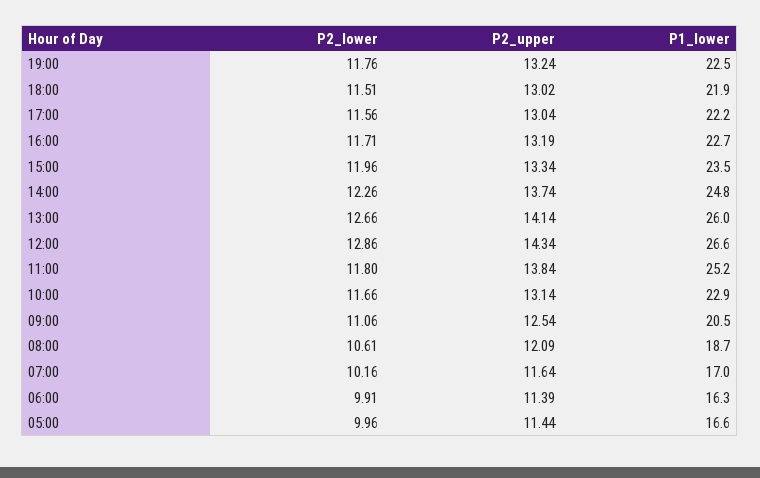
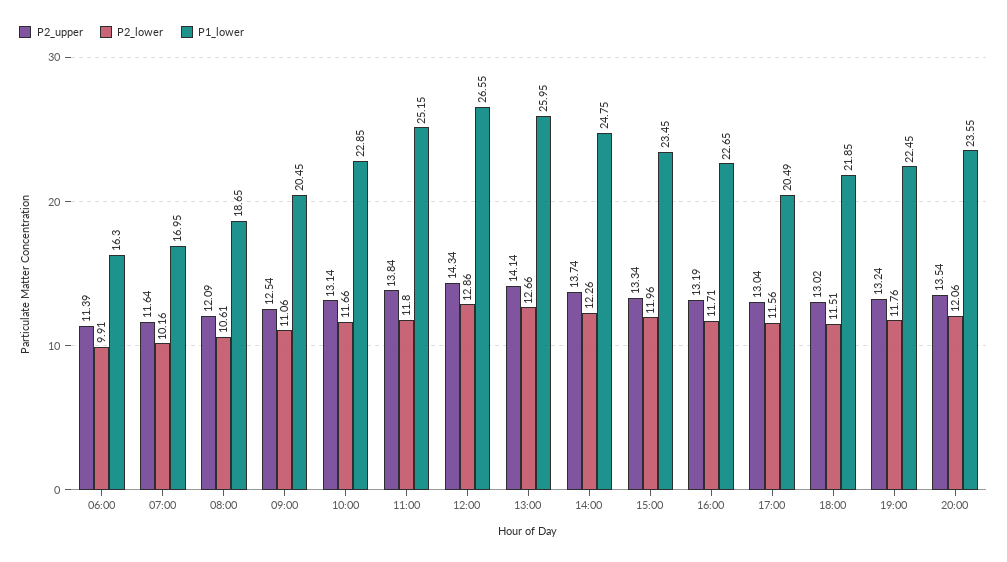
P1_lower, 17:00: 22.2 -> 20.49
P2_lower, 05:00: 9.96 -> none
P2_upper, 05:00: 11.44 -> none
P1_lower, 05:00: 16.6 -> none
P2_upper, 20:00: none -> 13.54
P2_lower, 20:00: none -> 12.06
P1_lower, 20:00: none -> 23.55

